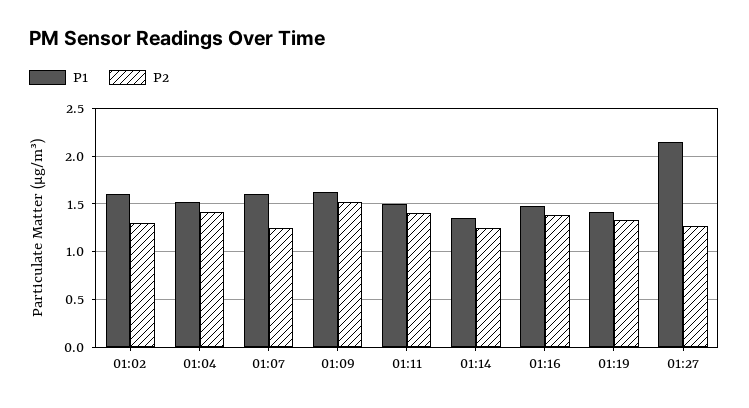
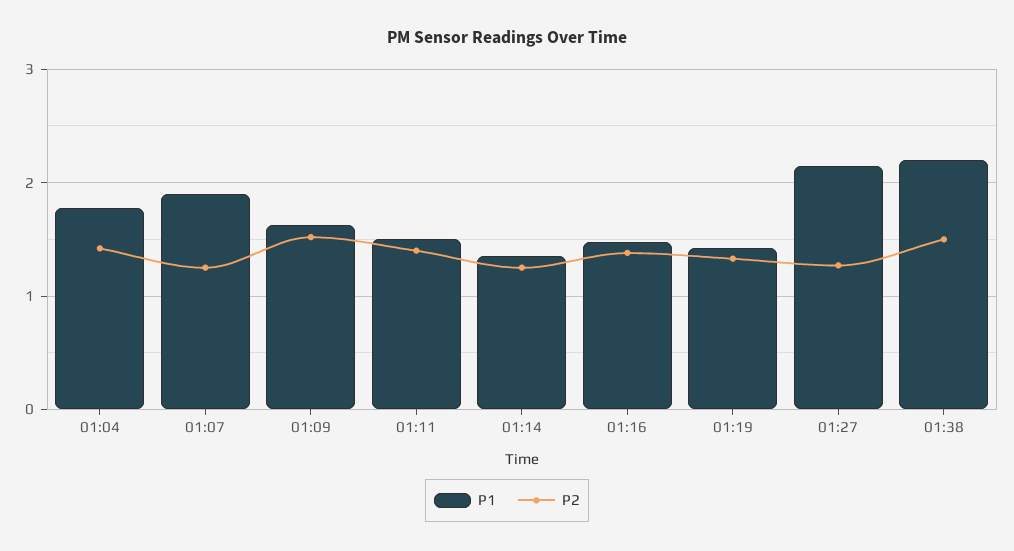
P1, 01:02: 1.6 -> none
P2, 01:02: 1.3 -> none
P1, 01:04: 1.5 -> 1.8
P1, 01:07: 1.6 -> 1.9
P1, 01:38: none -> 2.2
P2, 01:38: none -> 1.5

